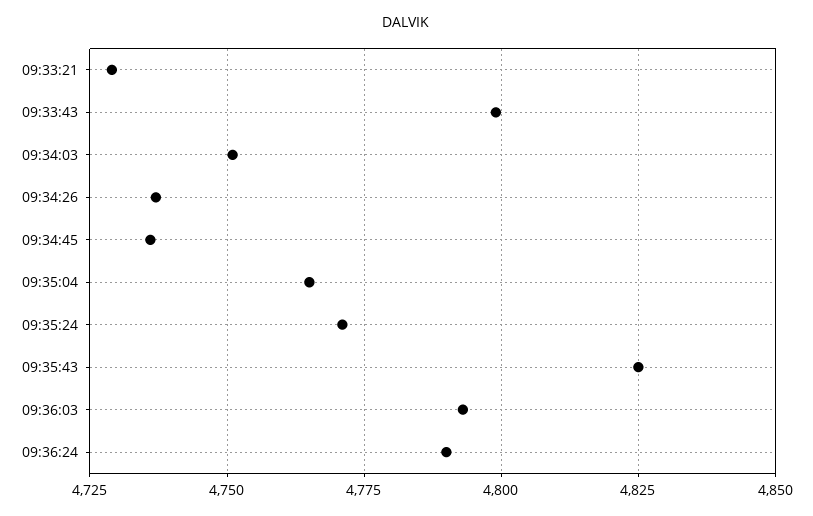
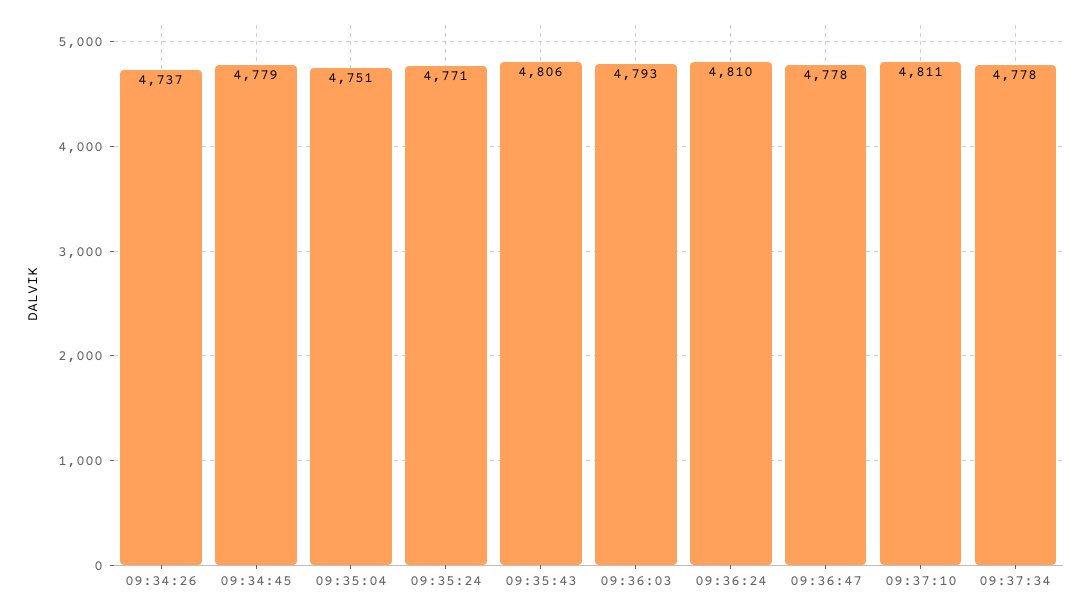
09:33:21: 4730 -> none
09:33:43: 4800 -> none
09:34:03: 4750 -> none
09:34:45: 4735 -> 4779
09:35:04: 4765 -> 4751
09:35:43: 4825 -> 4806
09:36:24: 4790 -> 4810
09:36:47: none -> 4778
09:37:10: none -> 4811
09:37:34: none -> 4778

